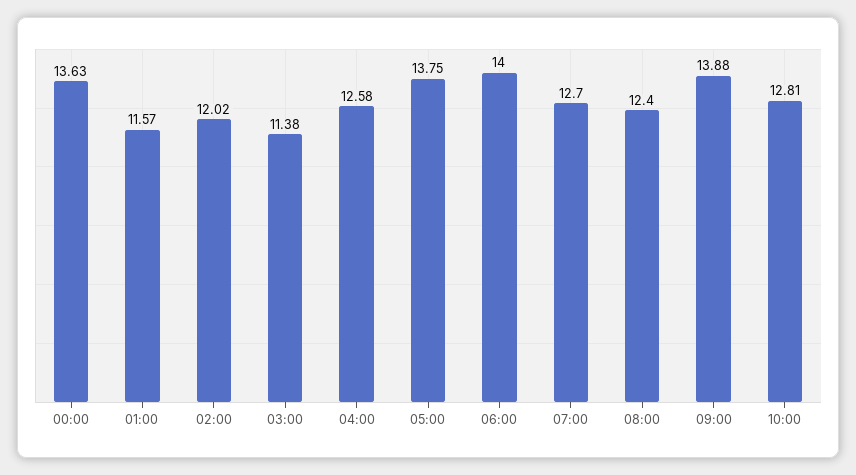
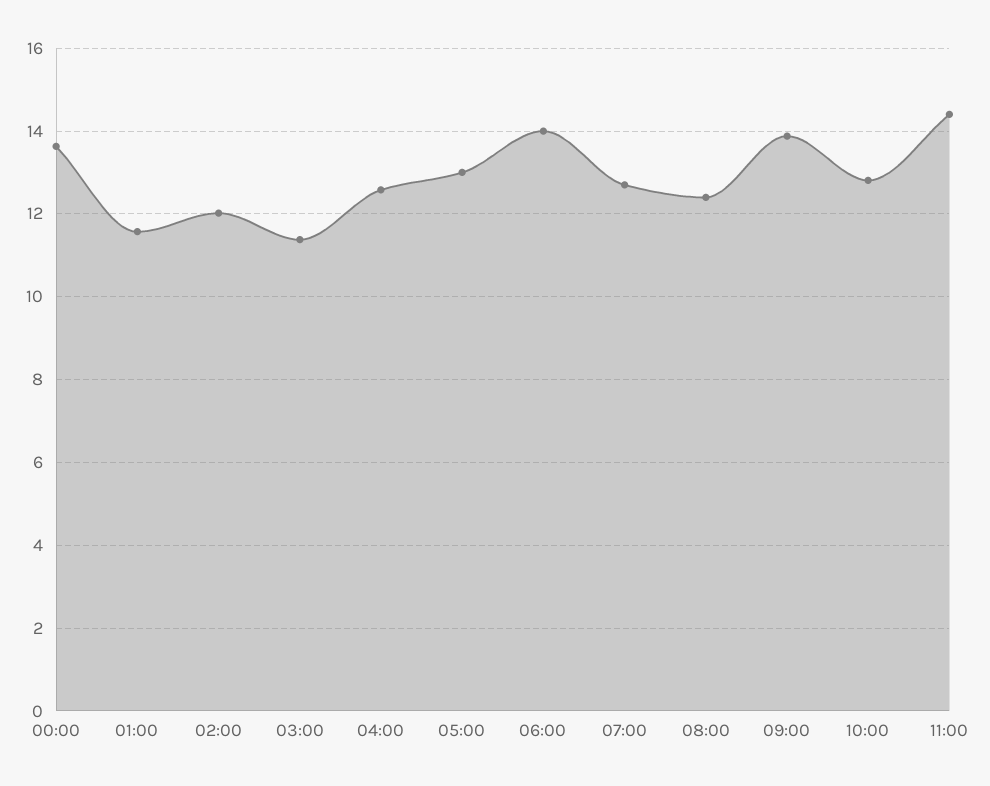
05:00: 13.75 -> 13
11:00: none -> 14.4

